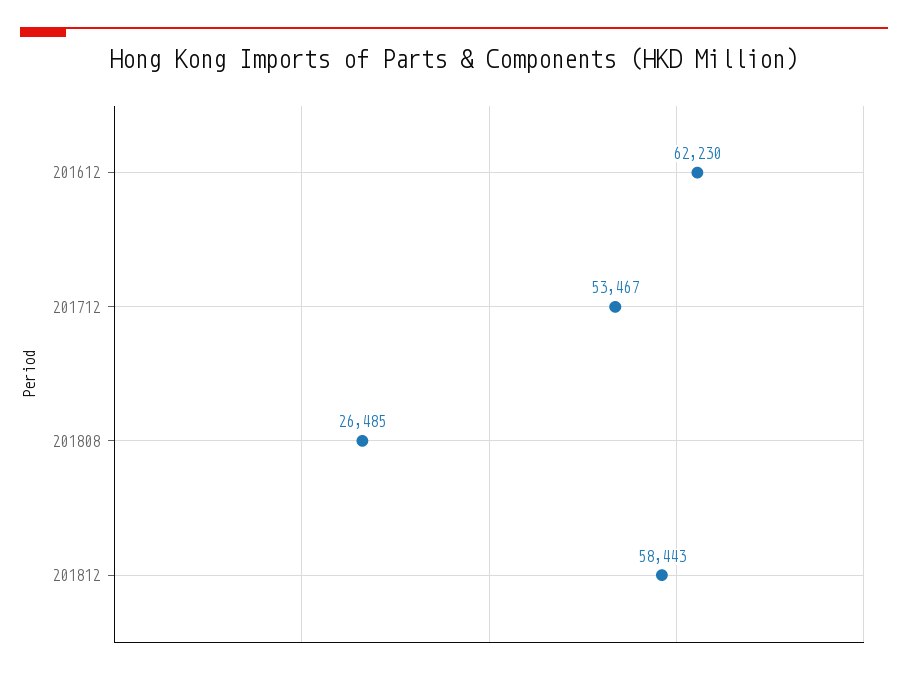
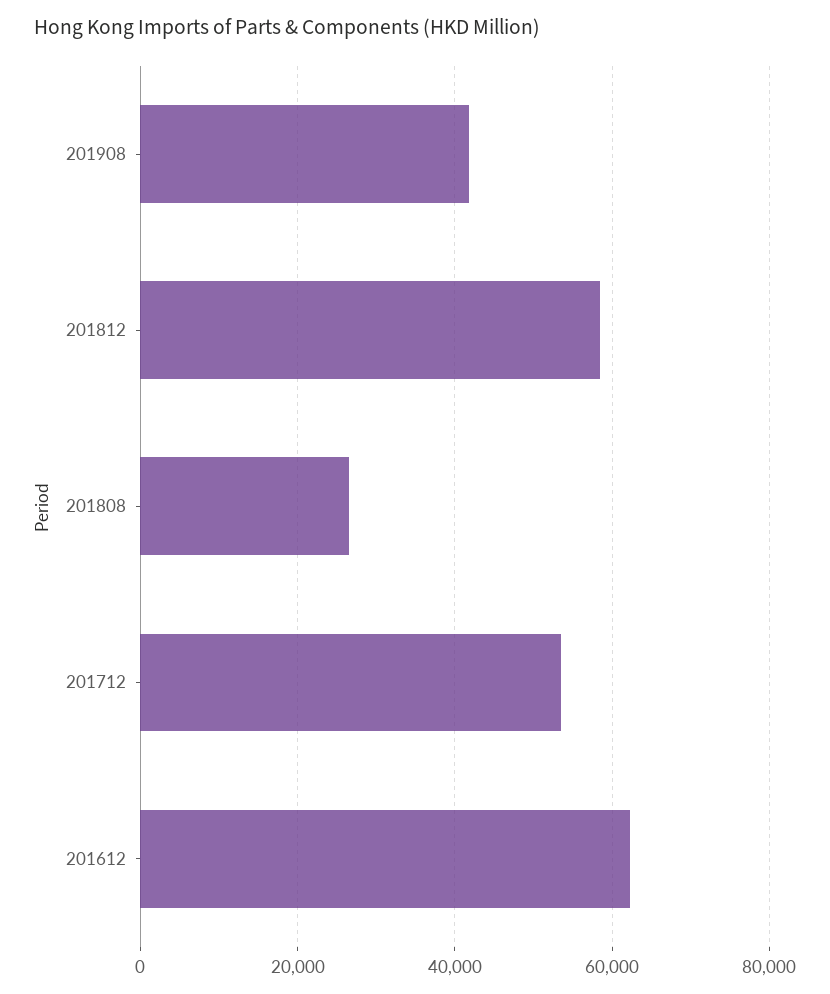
201908: none -> 42000

